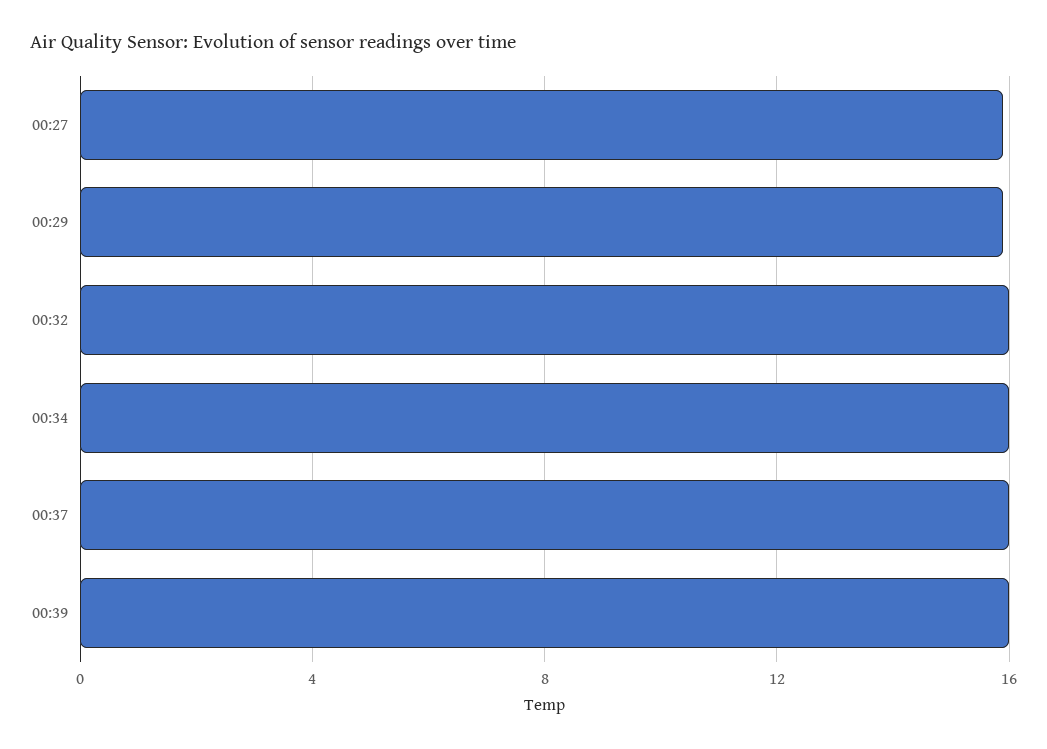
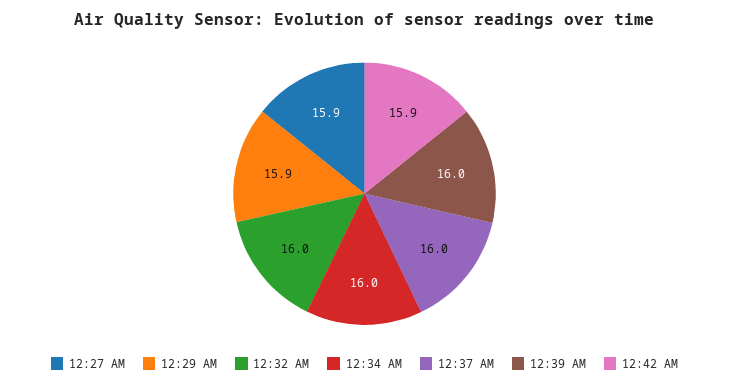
12:42 AM: none -> 15.9

